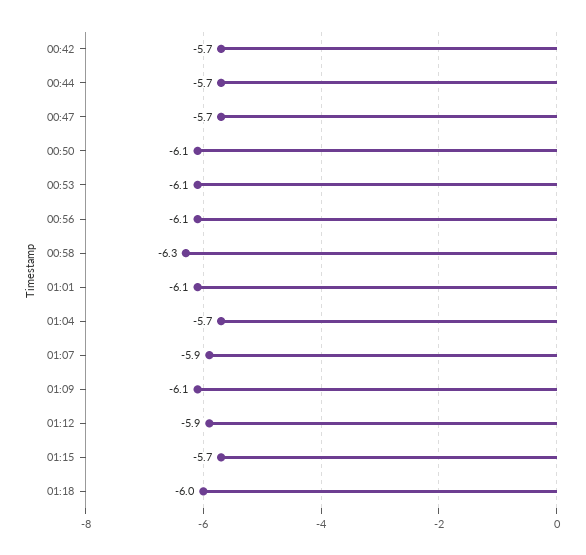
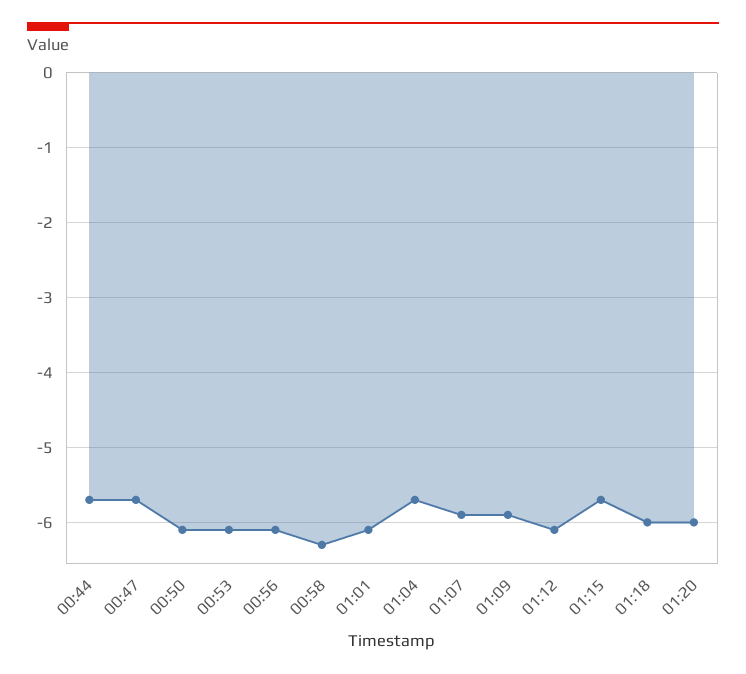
00:42: -5.7 -> none
01:09: -6.1 -> -5.9
01:12: -5.9 -> -6.1
01:20: none -> -6

